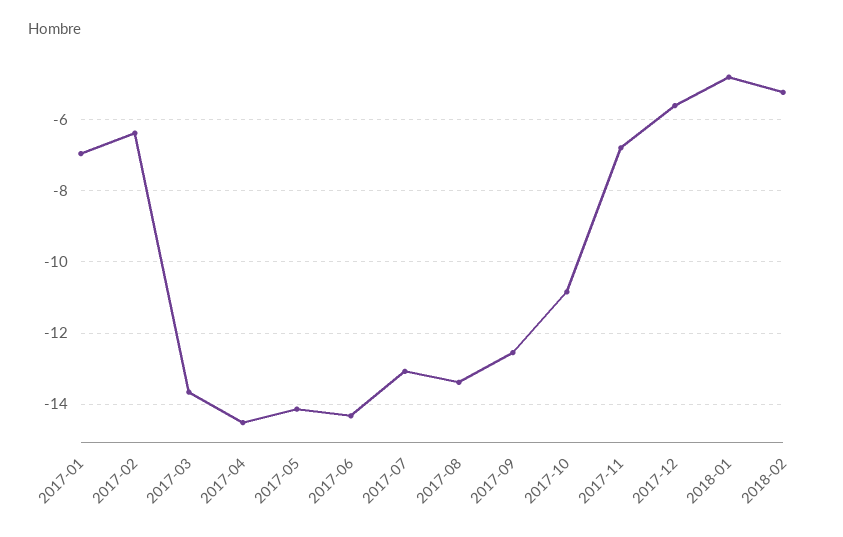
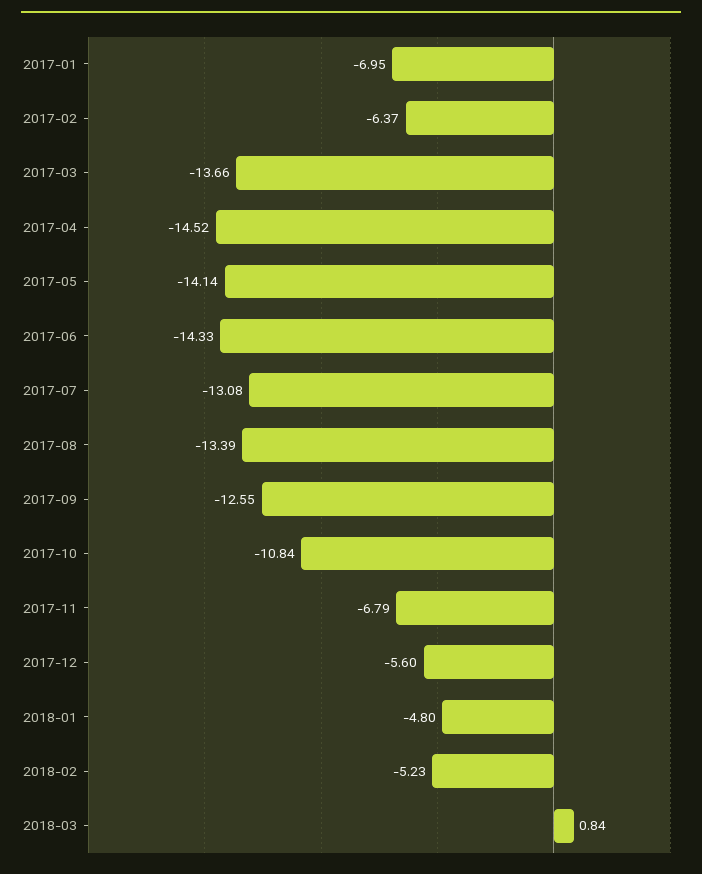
2018-03: none -> 0.84

